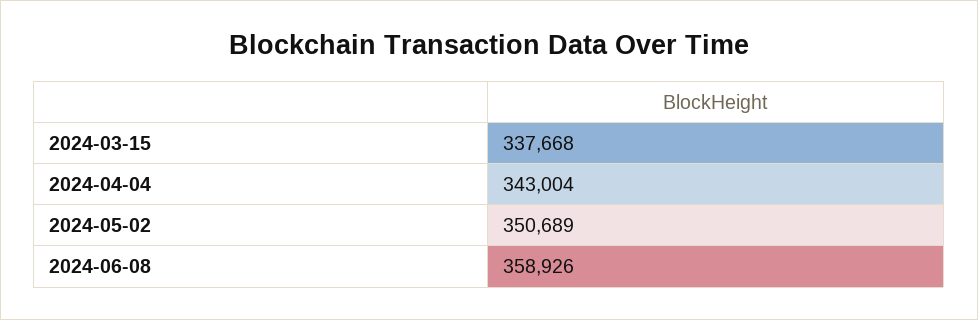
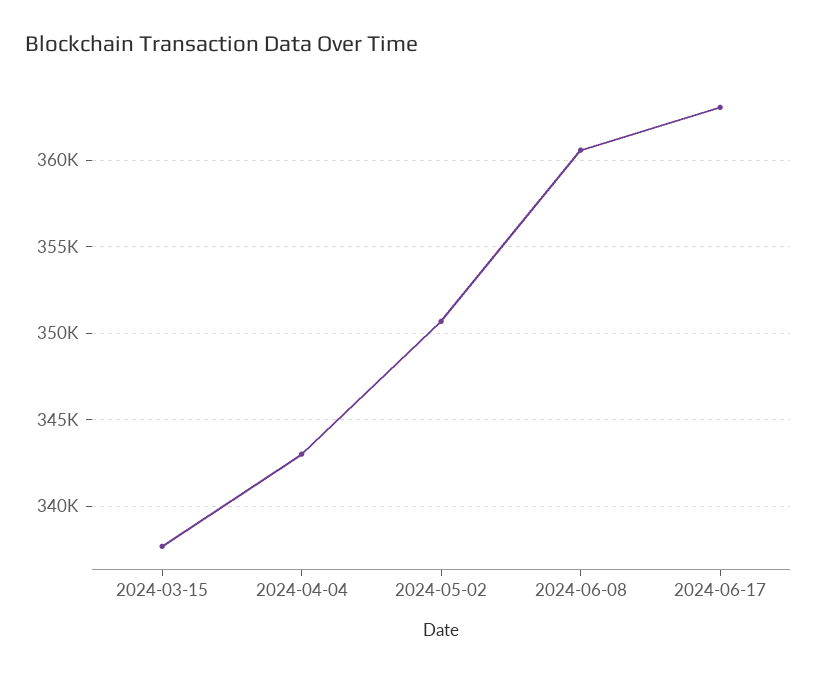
2024-06-08: 358926 -> 360500
2024-06-17: none -> 363000

